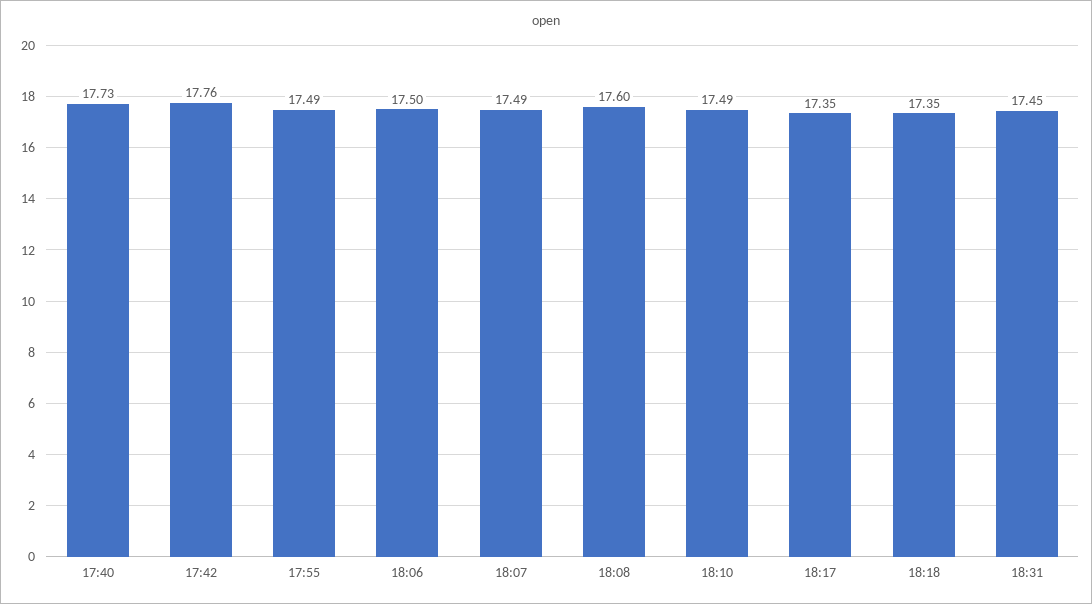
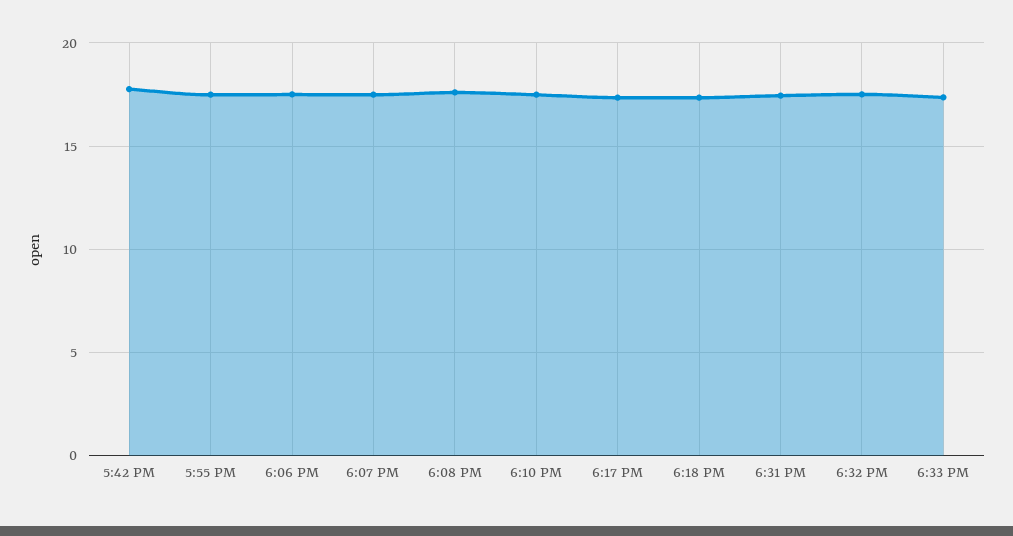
17:40: 17.73 -> none
6:32 PM: none -> 17.5
6:33 PM: none -> 17.5

